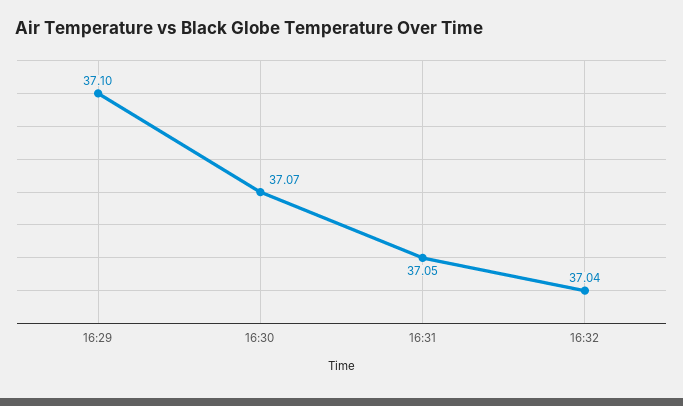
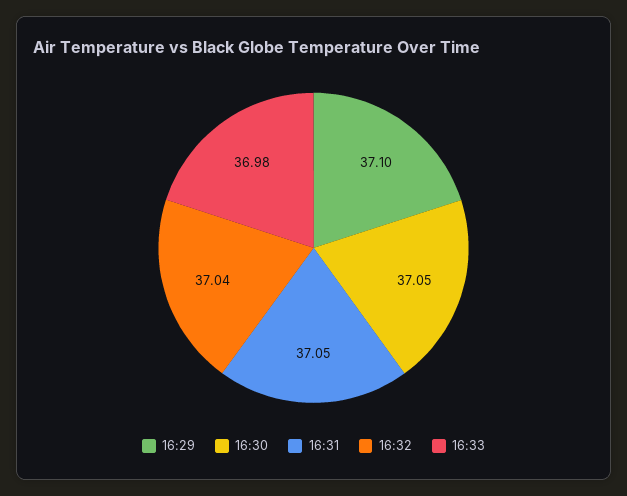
16:30: 37.07 -> 37.05
16:33: none -> 36.98

